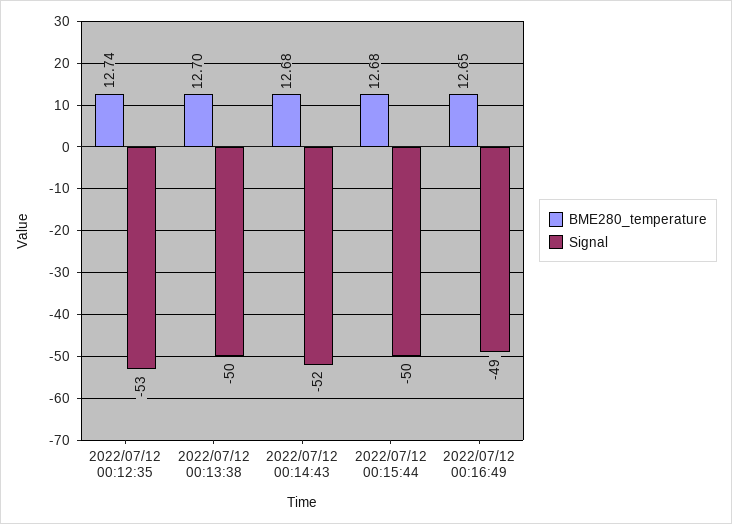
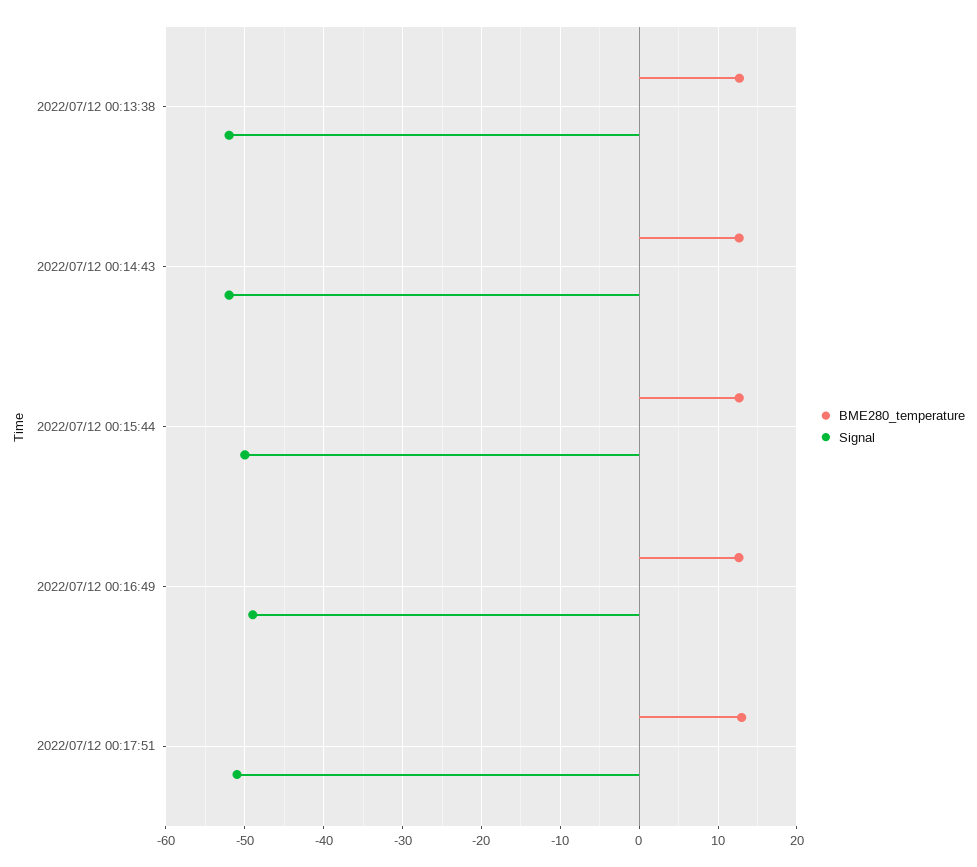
BME280_temperature, 2022/07/12 00:12:35: 12.74 -> none
Signal, 2022/07/12 00:12:35: -53 -> none
Signal, 2022/07/12 00:13:38: -50 -> -52
BME280_temperature, 2022/07/12 00:17:51: none -> 13
Signal, 2022/07/12 00:17:51: none -> -51

